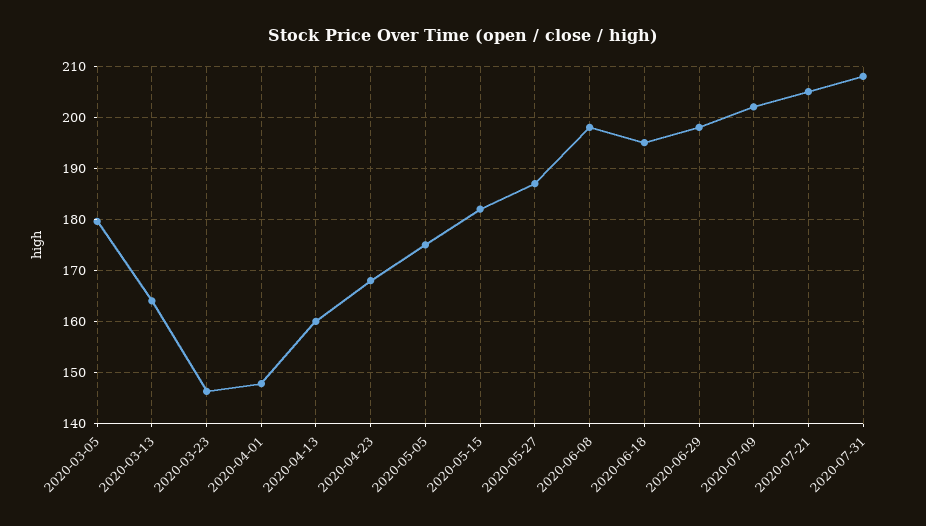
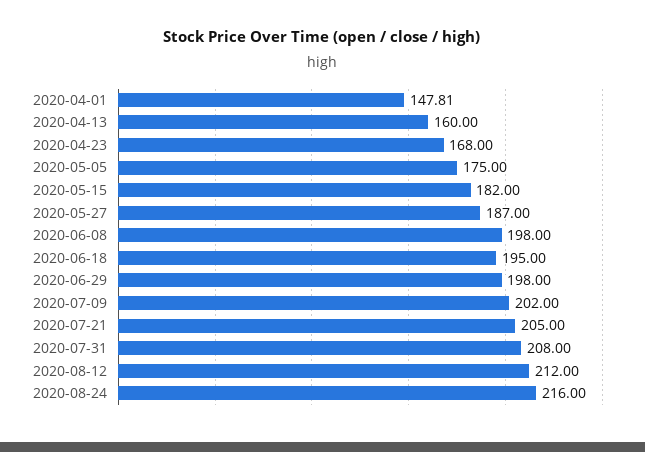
2020-03-05: 180 -> none
2020-03-13: 164 -> none
2020-03-23: 146 -> none
2020-08-12: none -> 212
2020-08-24: none -> 216

